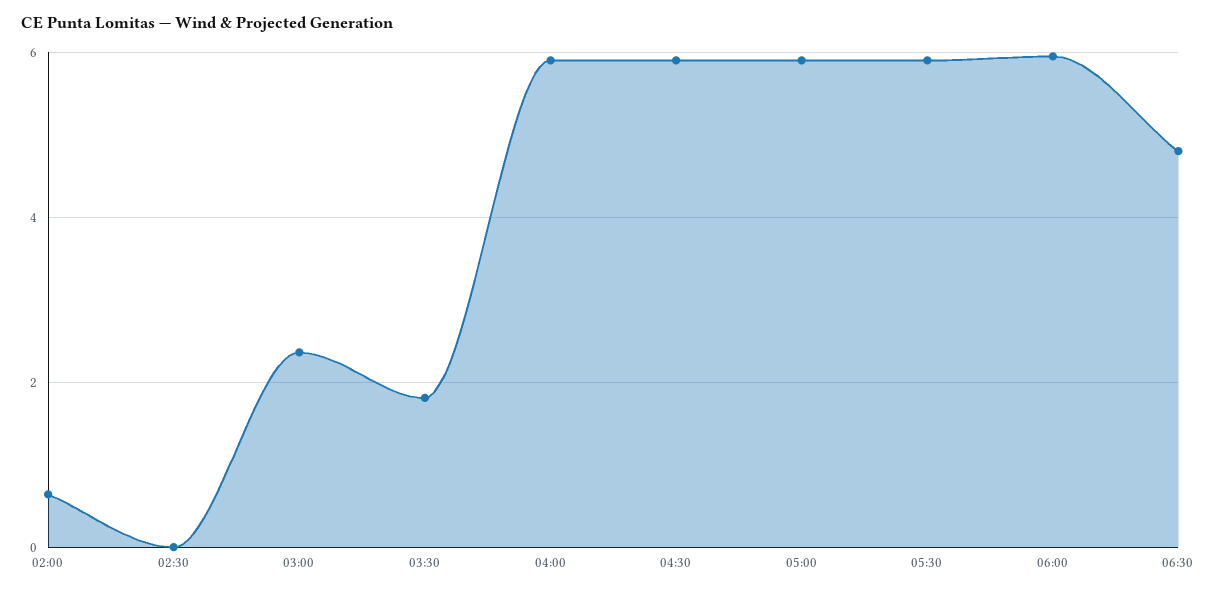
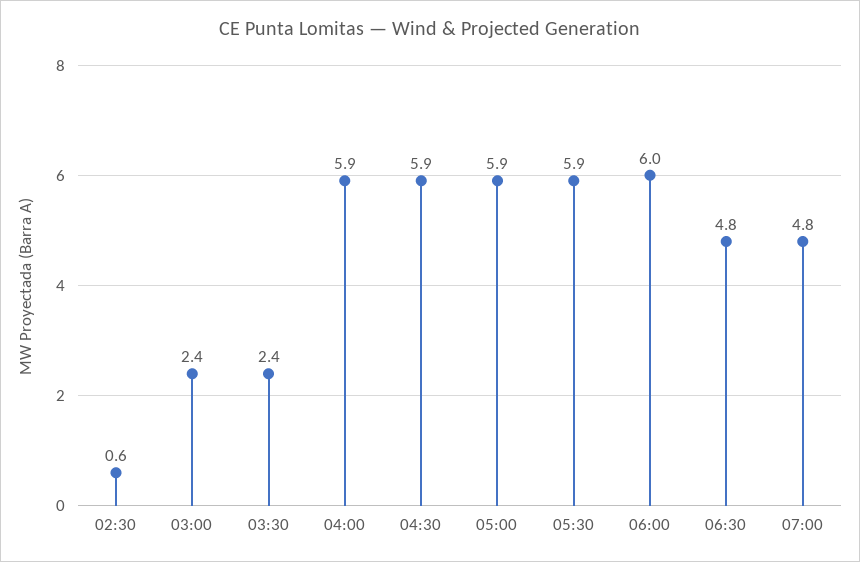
02:00: 0.6 -> none
02:30: 0 -> 0.6
03:30: 1.8 -> 2.4
07:00: none -> 4.8

